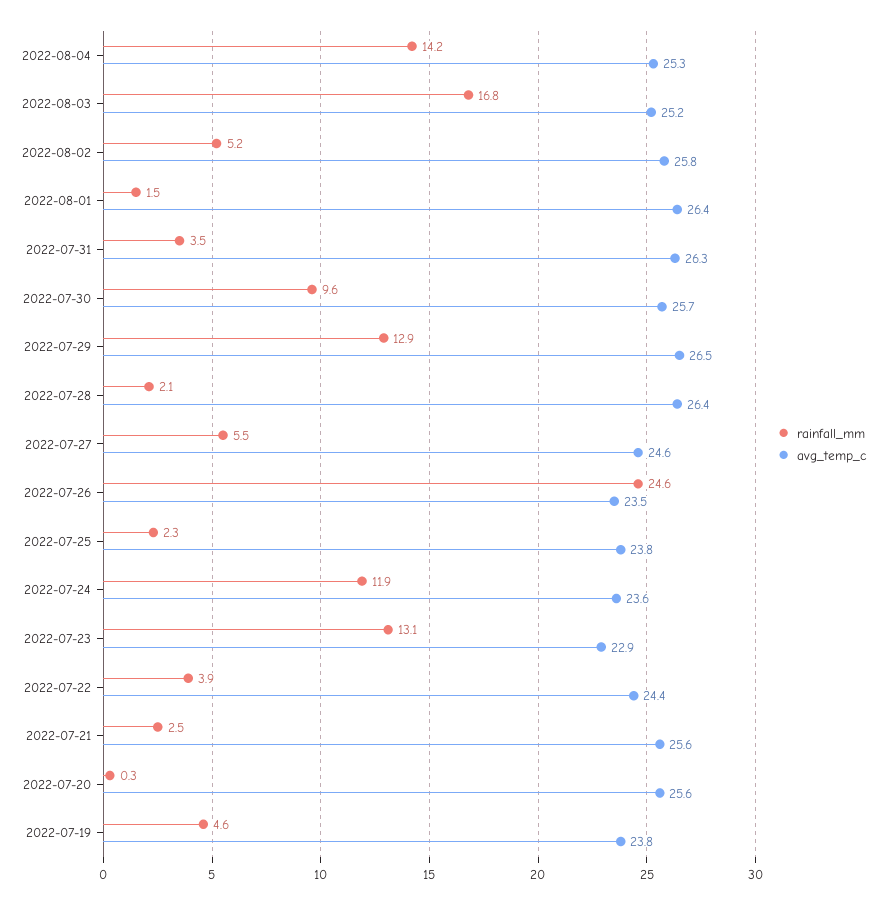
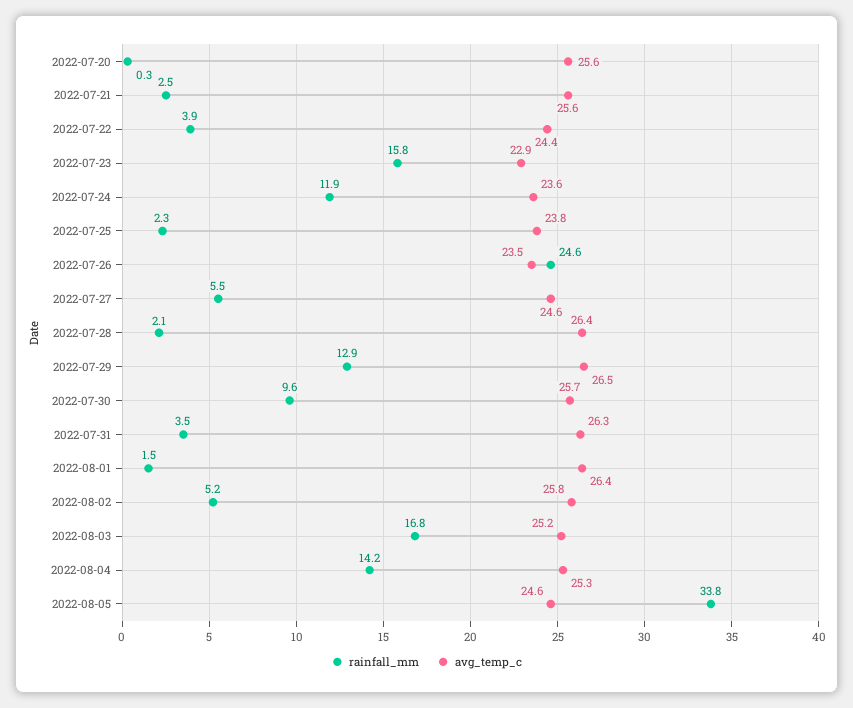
rainfall_mm, 2022-07-23: 13.1 -> 15.8
rainfall_mm, 2022-07-19: 4.6 -> none
avg_temp_c, 2022-07-19: 23.8 -> none
rainfall_mm, 2022-08-05: none -> 33.8
avg_temp_c, 2022-08-05: none -> 24.6

